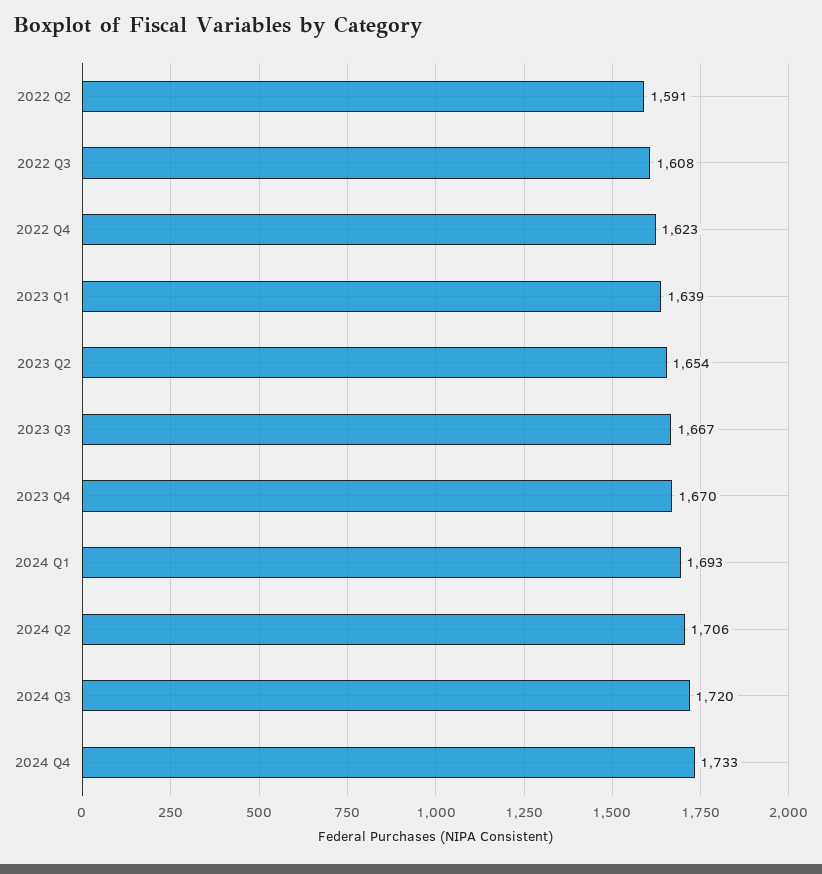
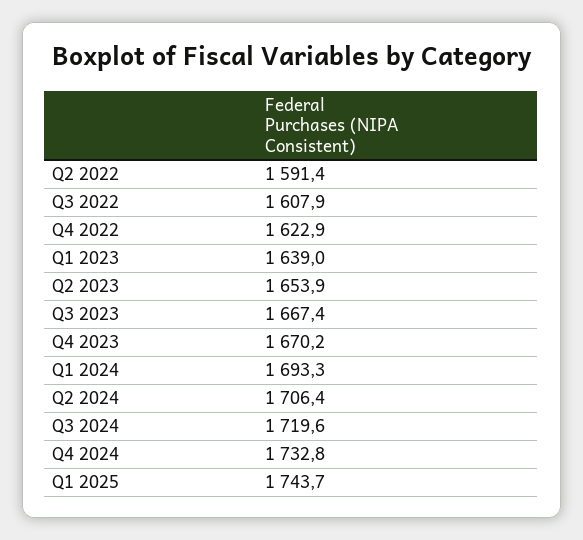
Q1 2025: none -> 1743.7

